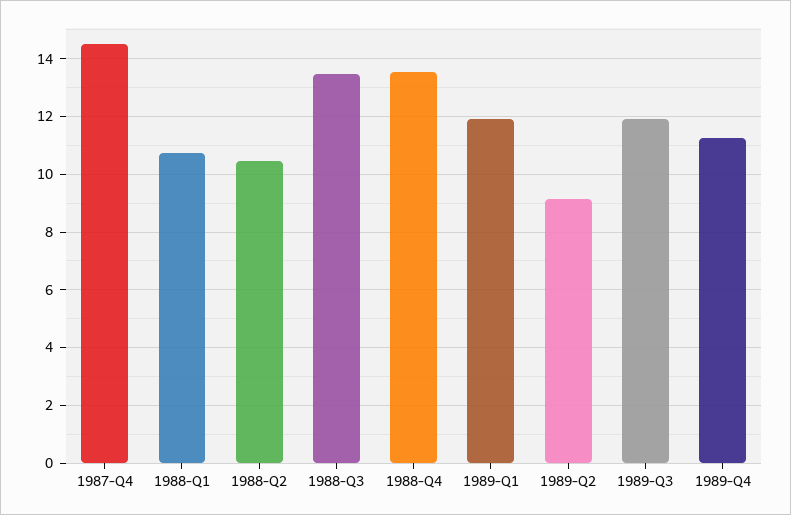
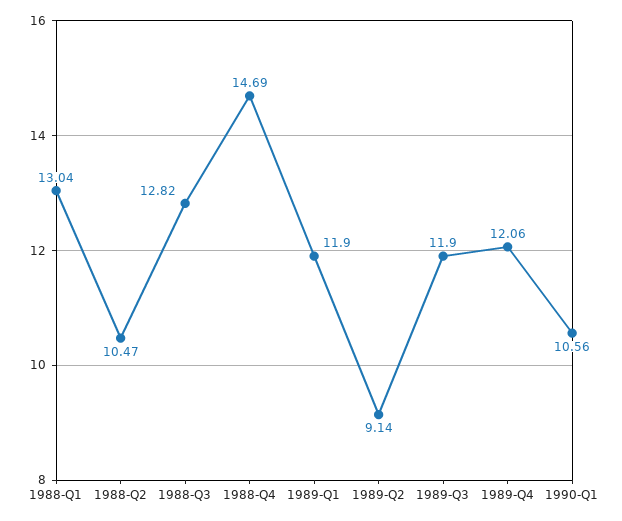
1987-Q4: 14.5 -> none
1988-Q1: 10.75 -> 13.04
1988-Q3: 13.5 -> 12.82
1988-Q4: 13.5 -> 14.69
1989-Q4: 11.25 -> 12.06
1990-Q1: none -> 10.56

